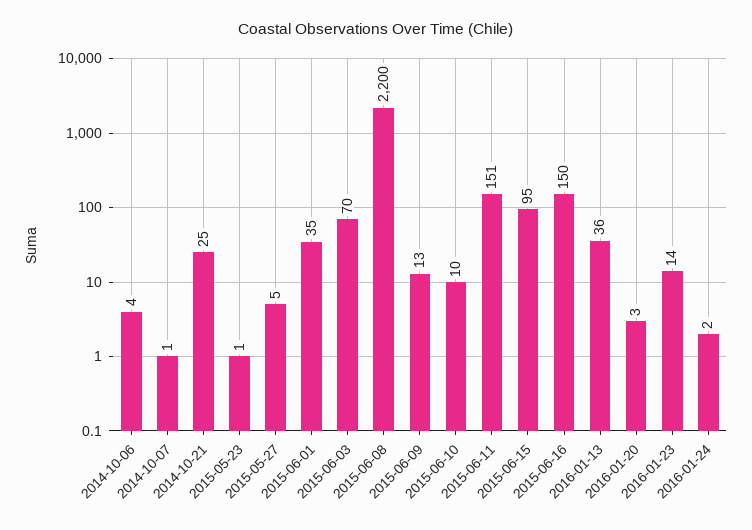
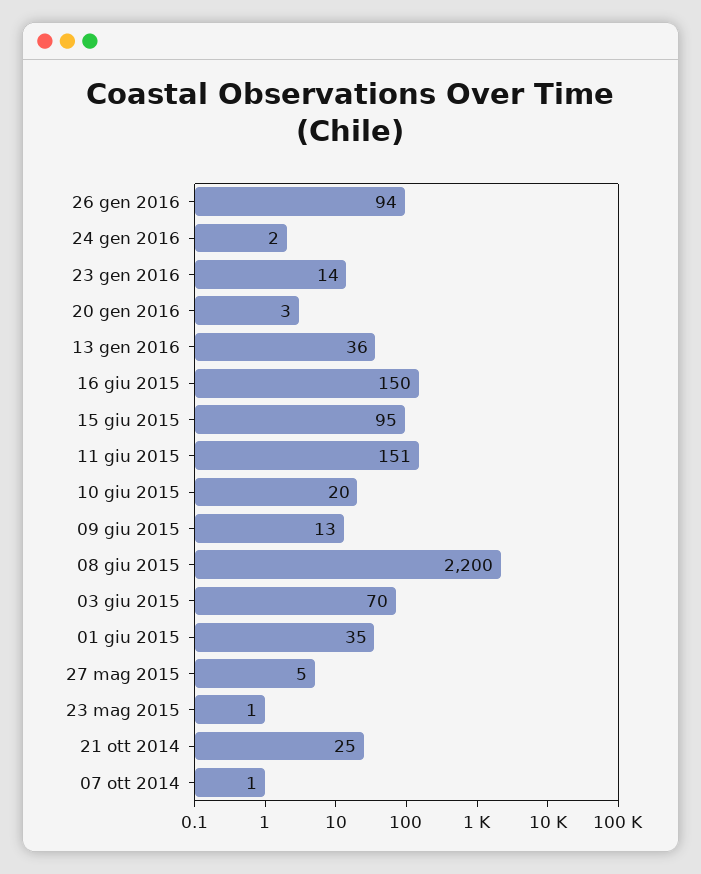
2014-10-06: 4 -> none
2015-06-10: 10 -> 20
26 gen 2016: none -> 94

